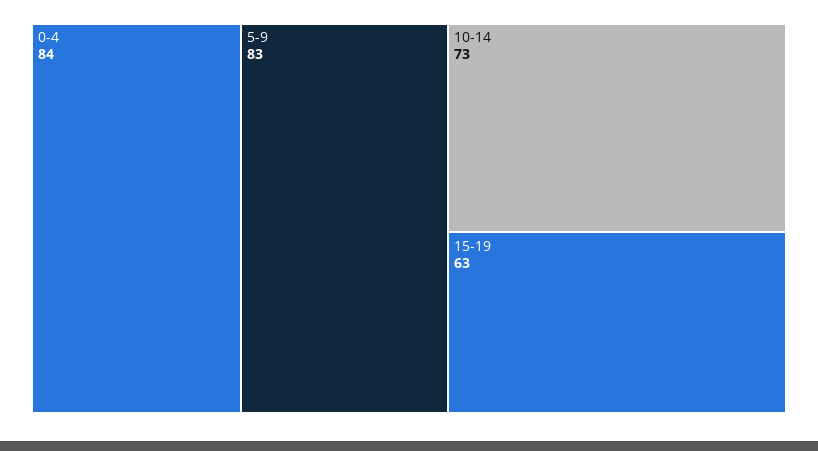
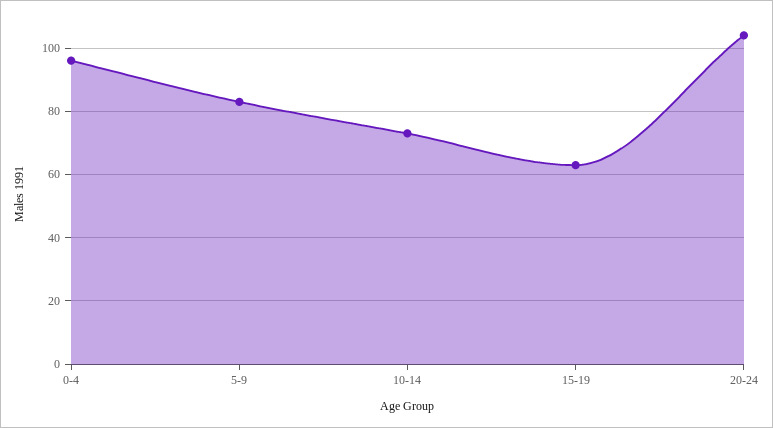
0-4: 84 -> 95
20-24: none -> 105

